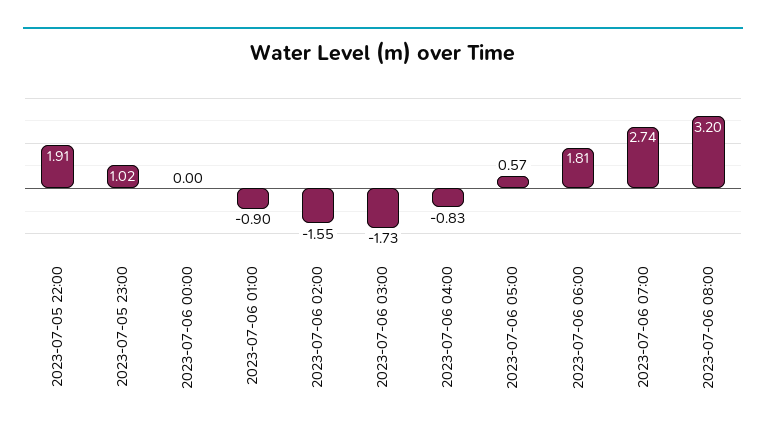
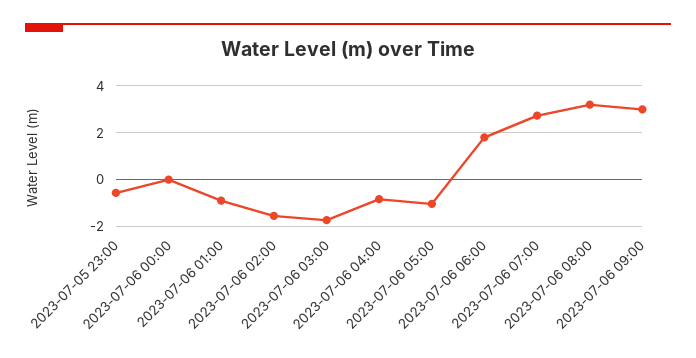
2023-07-05 22:00: 1.91 -> none
2023-07-05 23:00: 1.02 -> -0.5
2023-07-06 05:00: 0.57 -> -1
2023-07-06 09:00: none -> 3

